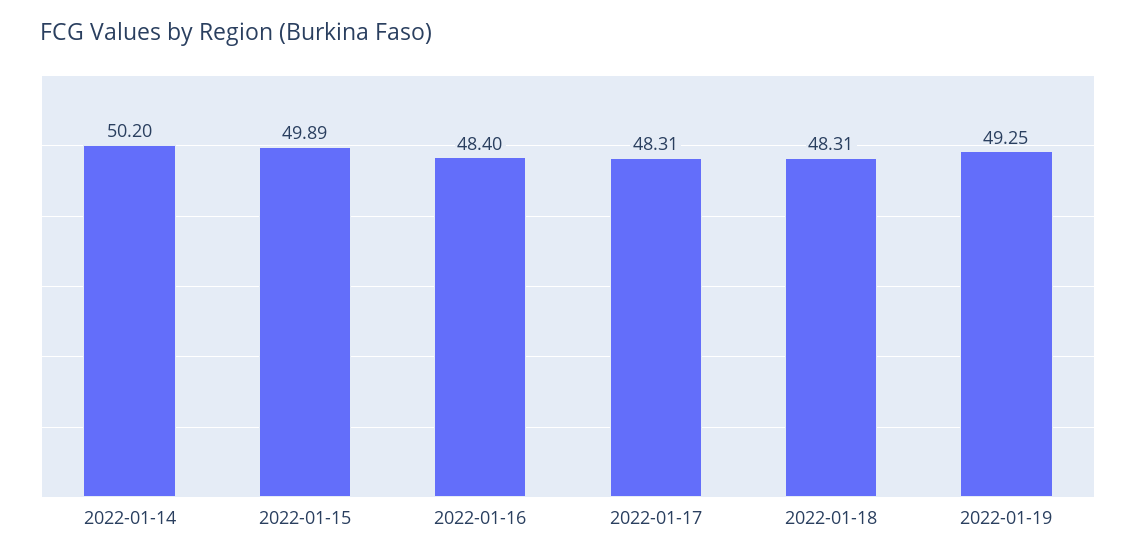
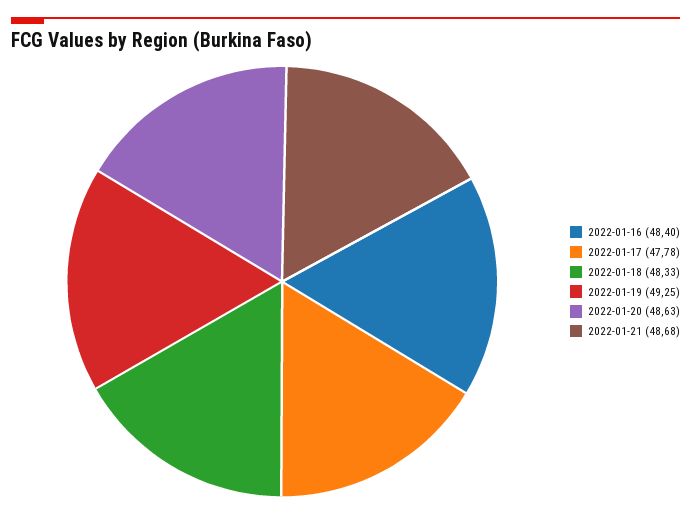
2022-01-14: 50.2 -> none
2022-01-15: 49.89 -> none
2022-01-17: 48.31 -> 47.78
2022-01-18: 48.31 -> 48.33
2022-01-20: none -> 48.63
2022-01-21: none -> 48.68

